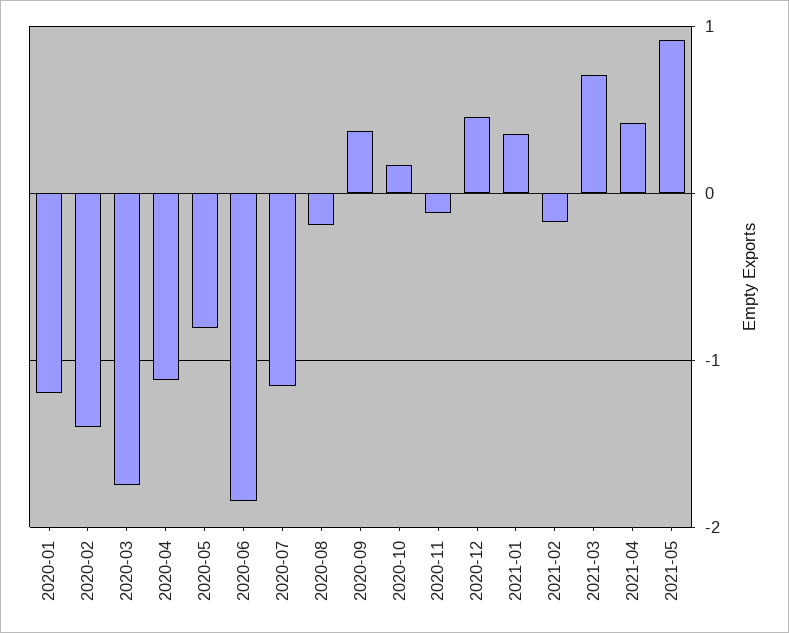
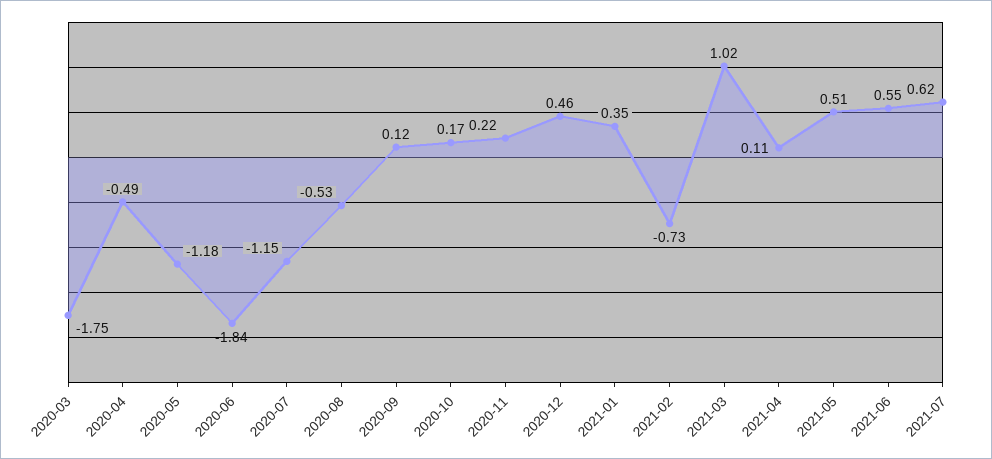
2020-01: -1.2 -> none
2020-02: -1.4 -> none
2020-04: -1.1 -> -0.49
2020-05: -0.8 -> -1.18
2020-08: -0.2 -> -0.53
2020-09: 0.4 -> 0.12
2020-11: -0.1 -> 0.22
2021-02: -0.2 -> -0.73
2021-03: 0.7 -> 1.02
2021-04: 0.4 -> 0.11
2021-05: 0.9 -> 0.51
2021-06: none -> 0.55
2021-07: none -> 0.62

